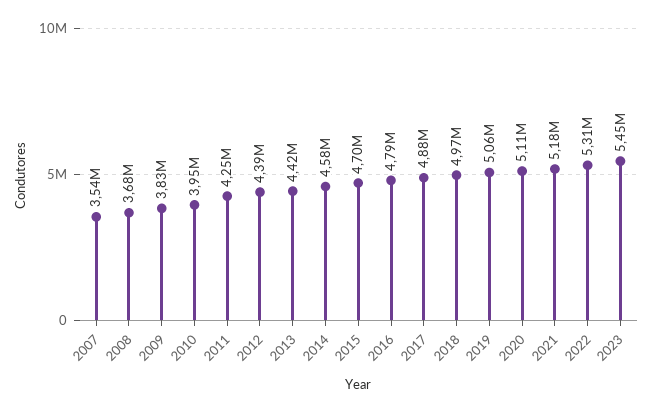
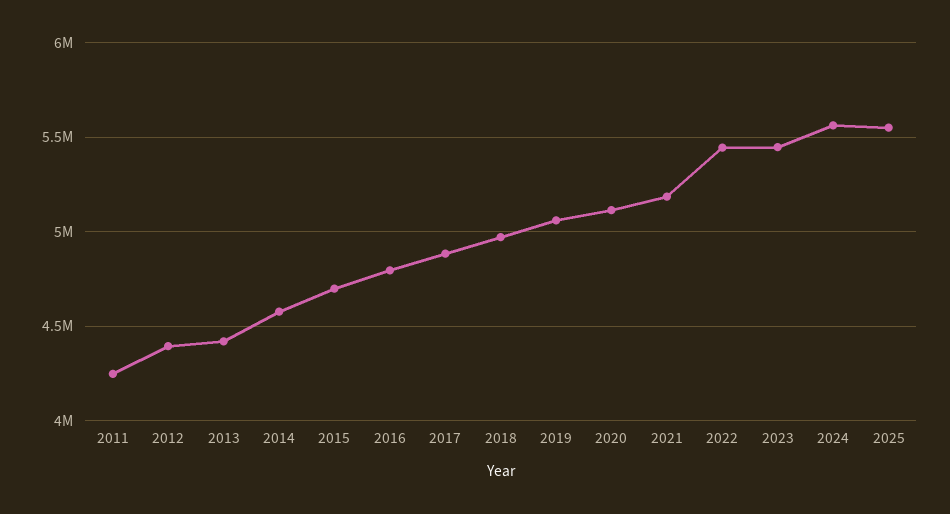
2007: 3540000 -> none
2008: 3680000 -> none
2009: 3830000 -> none
2010: 3950000 -> none
2022: 5310000 -> 5450000
2024: none -> 5550000
2025: none -> 5550000

